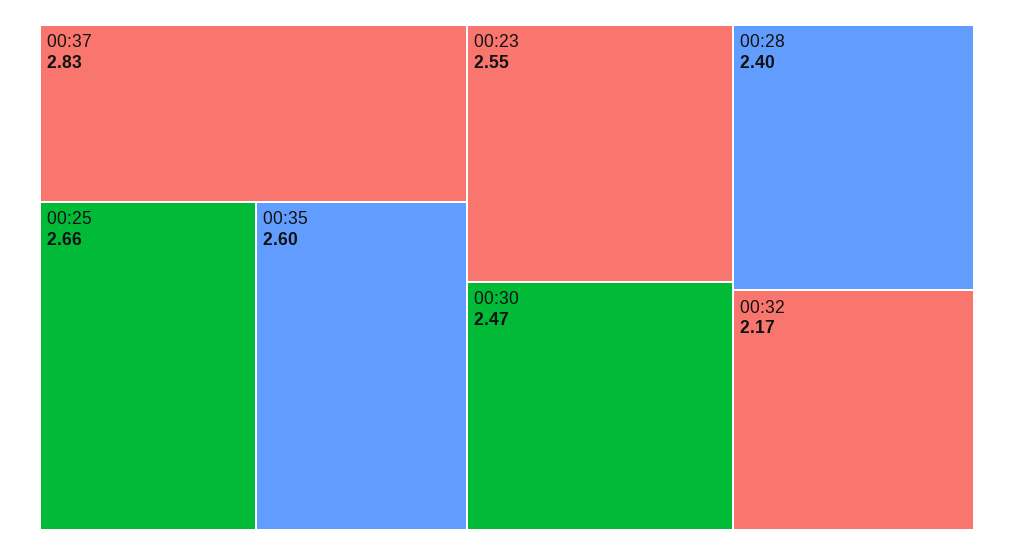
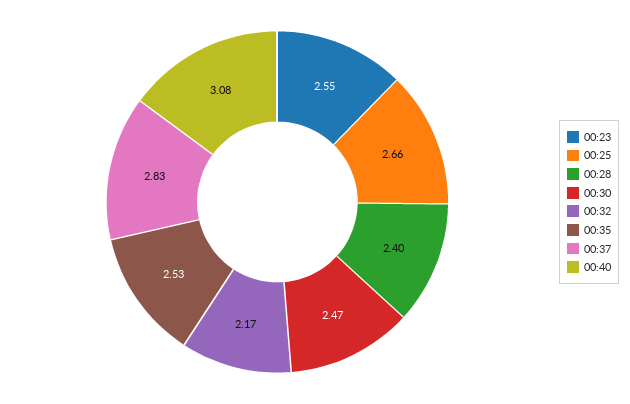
00:35: 2.6 -> 2.53
00:40: none -> 3.08

